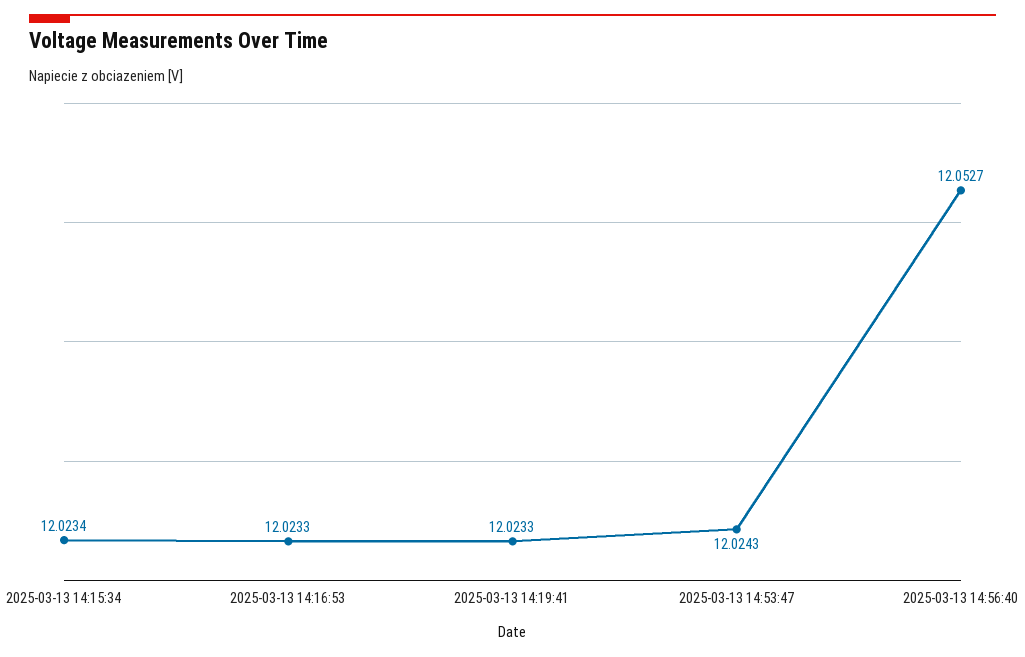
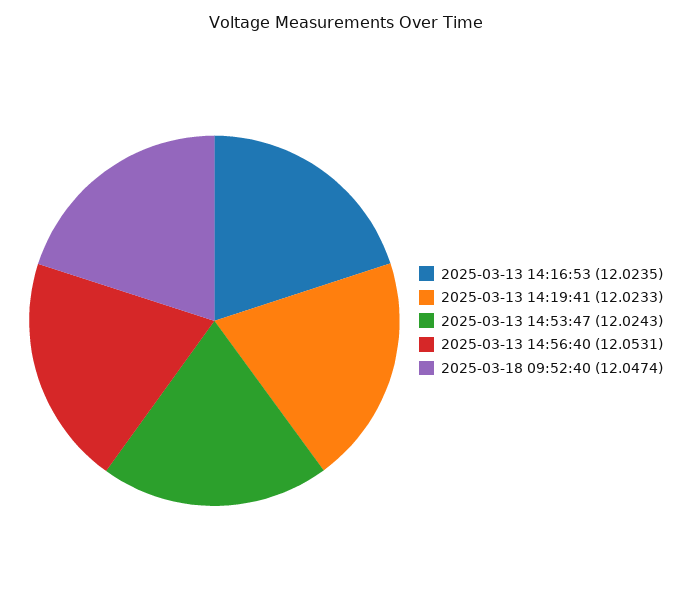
2025-03-13 14:15:34: 12.0234 -> none
2025-03-13 14:16:53: 12.0233 -> 12.0235
2025-03-13 14:56:40: 12.0527 -> 12.0531
2025-03-18 09:52:40: none -> 12.0474

